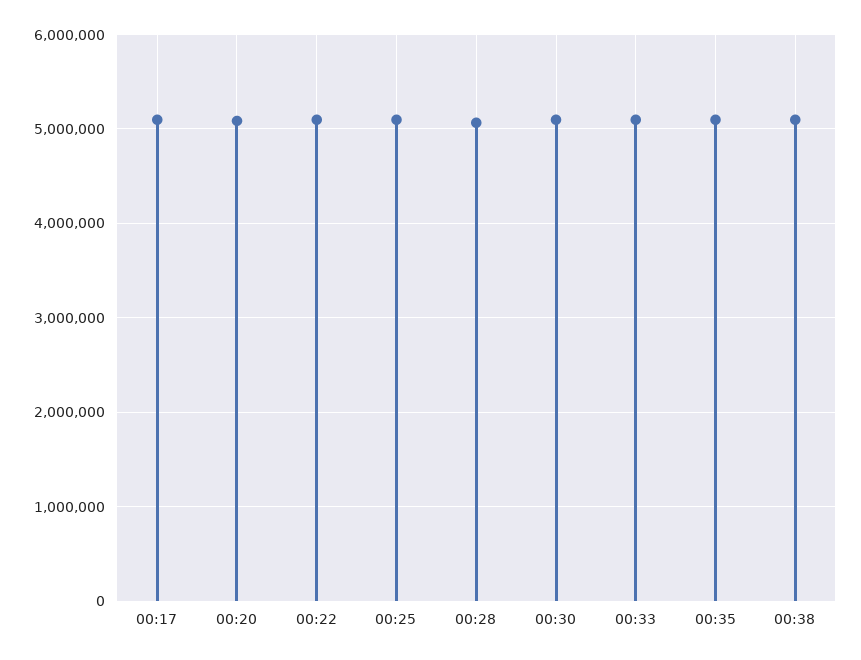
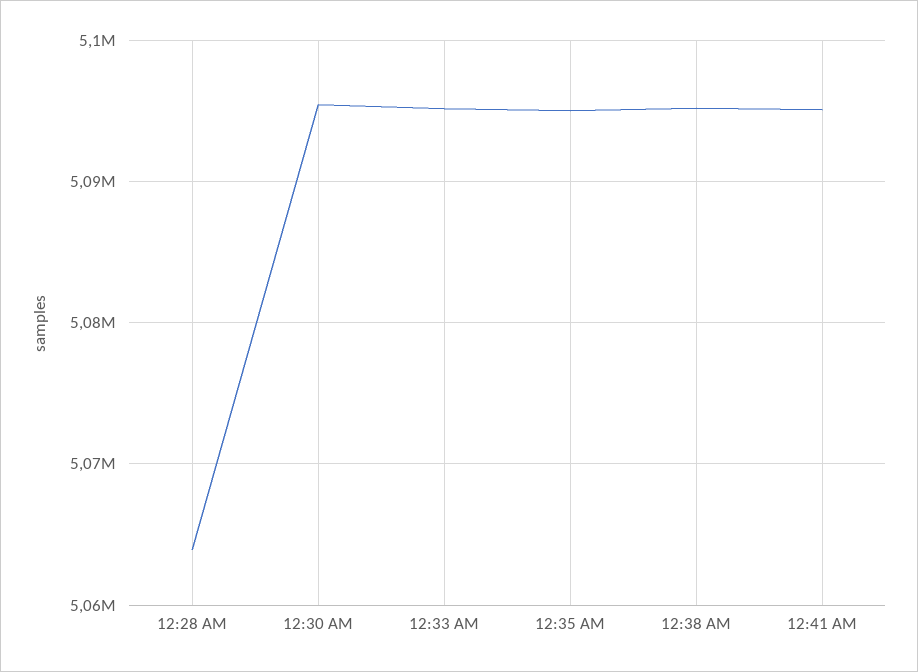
00:17: 5100000 -> none
00:20: 5100000 -> none
00:22: 5100000 -> none
00:25: 5100000 -> none
12:41 AM: none -> 5095000

